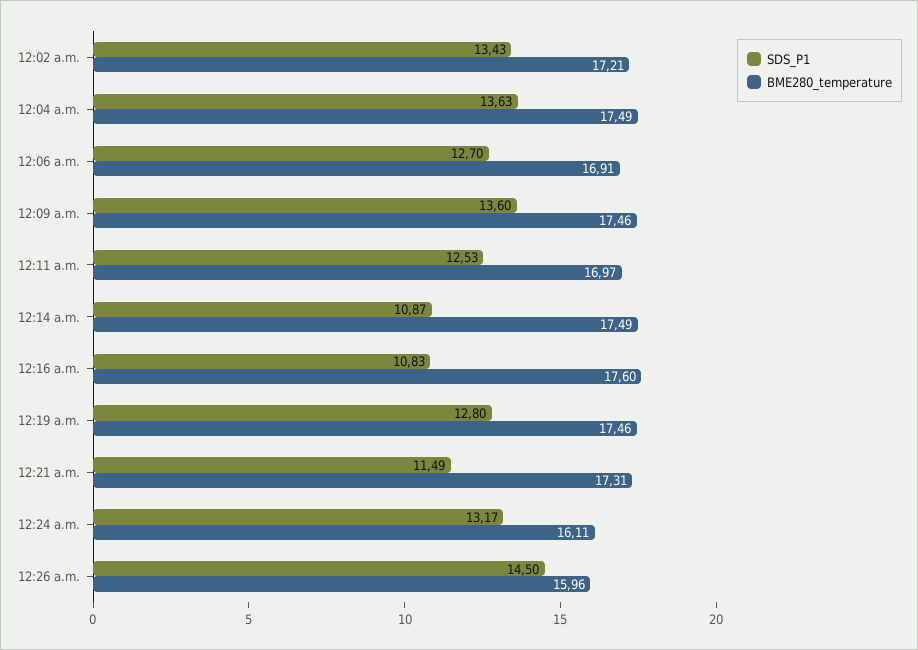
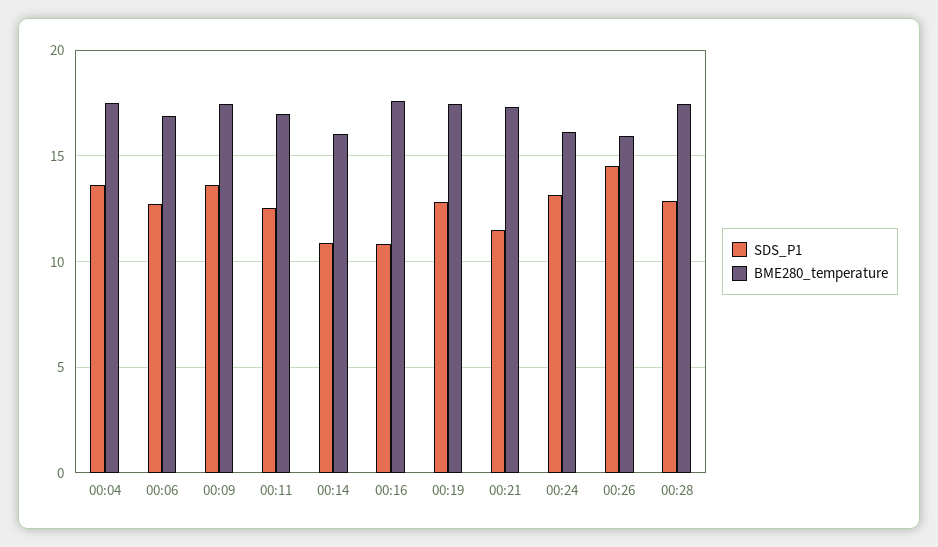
SDS_P1, 12:02 a.m.: 13.43 -> none
BME280_temperature, 12:02 a.m.: 17.21 -> none
BME280_temperature, 12:14 a.m.: 17.49 -> 16
SDS_P1, 00:28: none -> 13
BME280_temperature, 00:28: none -> 17.5

